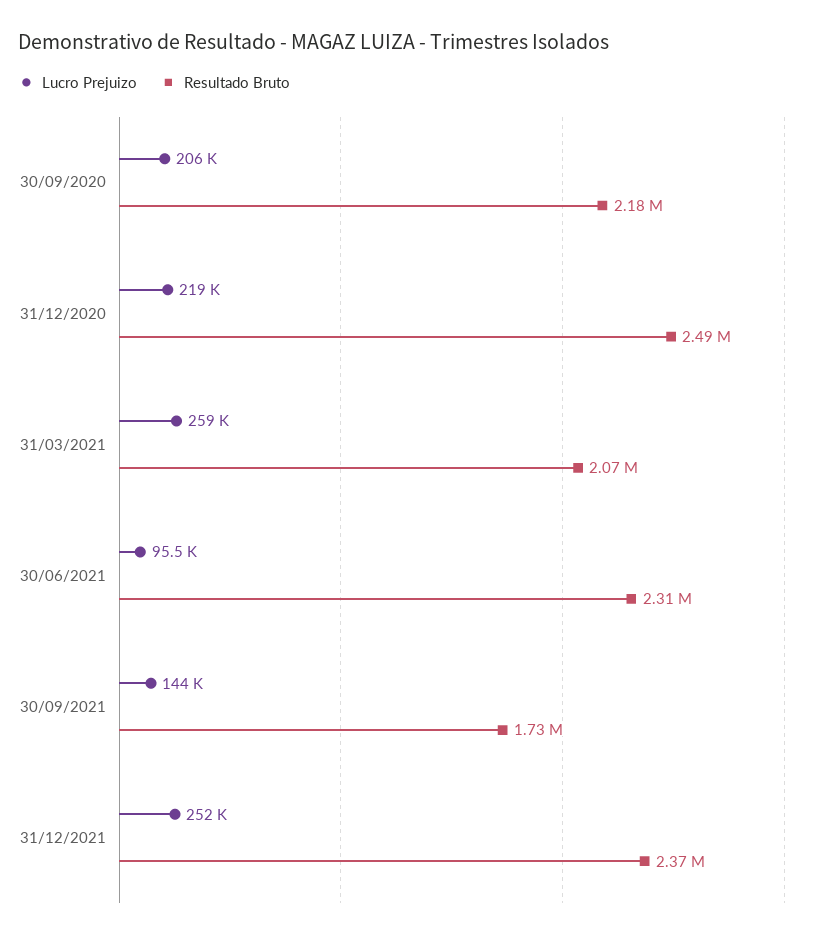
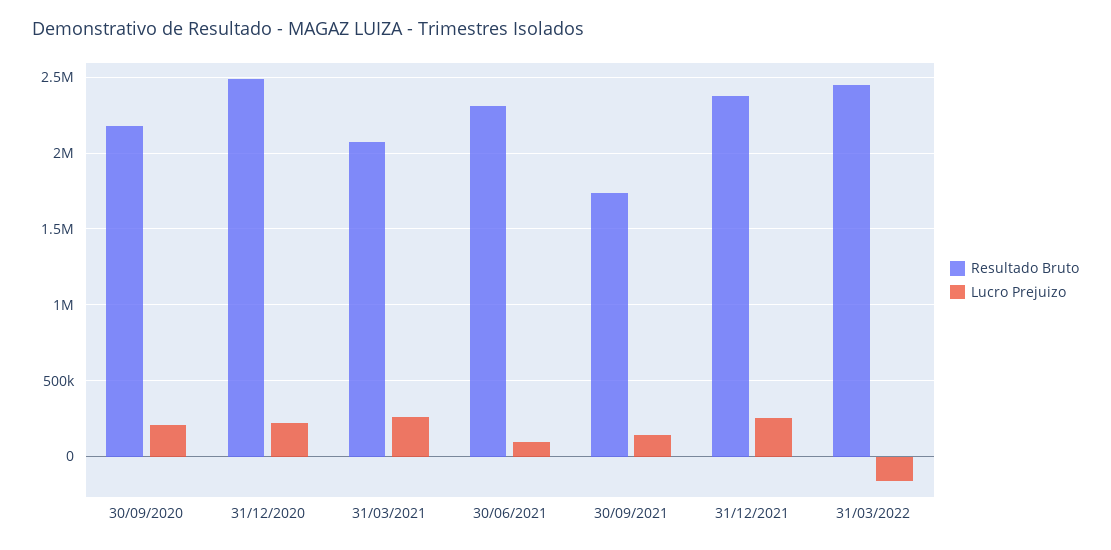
Resultado Bruto, 31/03/2022: none -> 2450000
Lucro Prejuizo, 31/03/2022: none -> -150000

